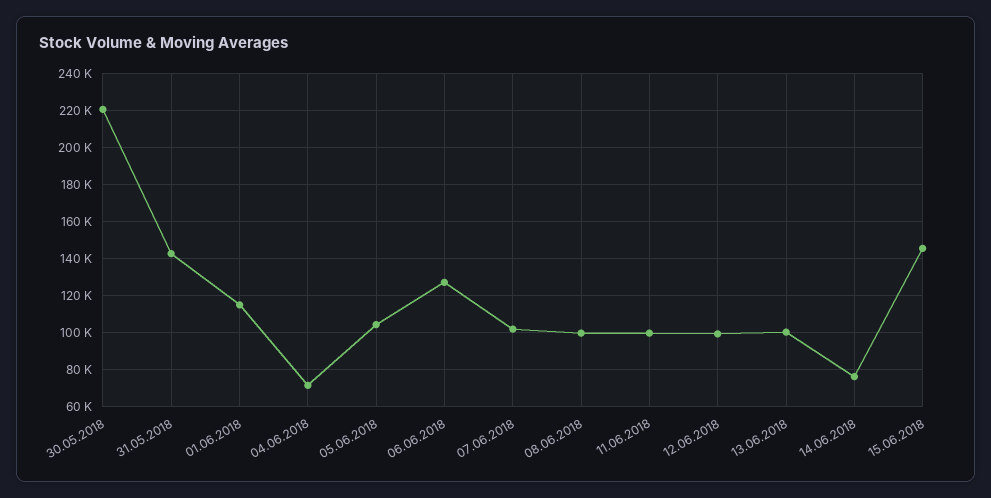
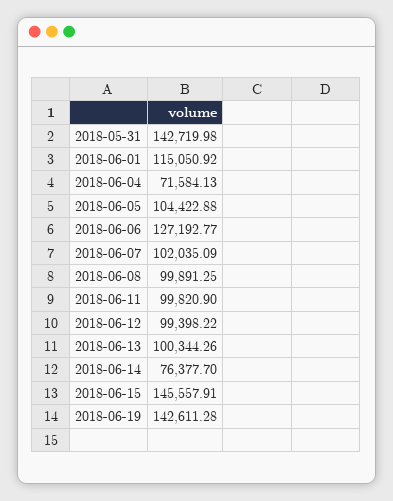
30.05.2018: 220000 -> none
2018-06-19: none -> 142611.28

